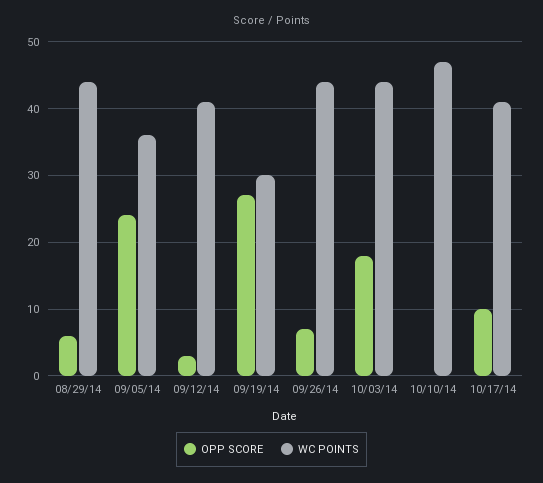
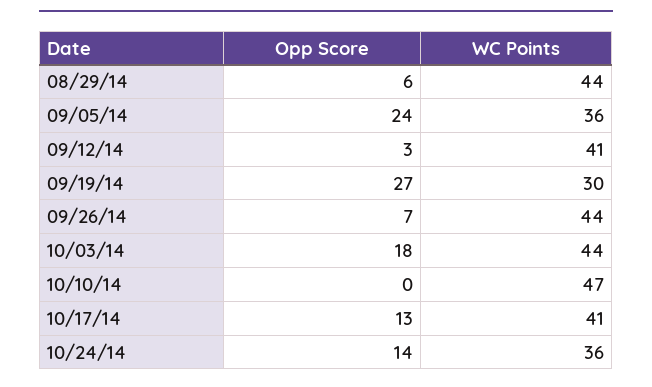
OPP SCORE, 10/17/14: 10 -> 13
OPP SCORE, 10/24/14: none -> 14
WC POINTS, 10/24/14: none -> 36

